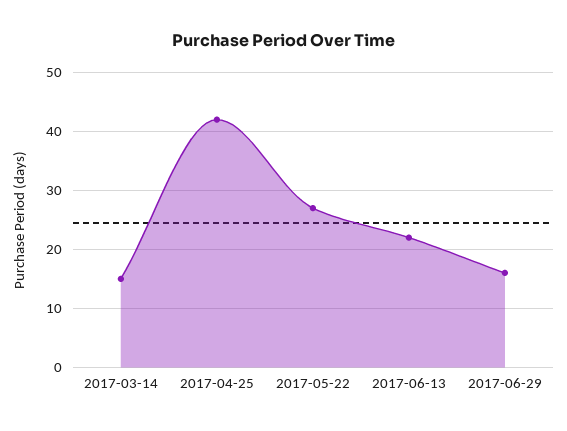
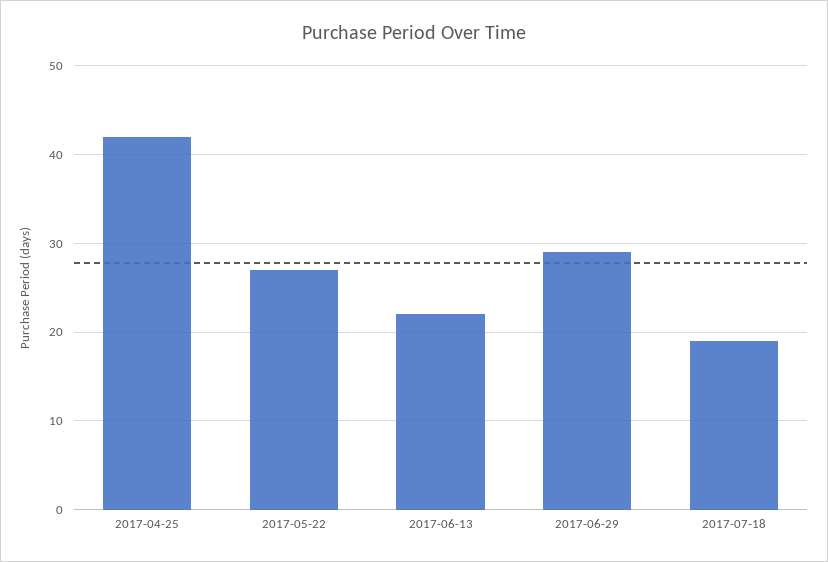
2017-03-14: 15 -> none
2017-06-29: 15 -> 29
2017-07-18: none -> 19

